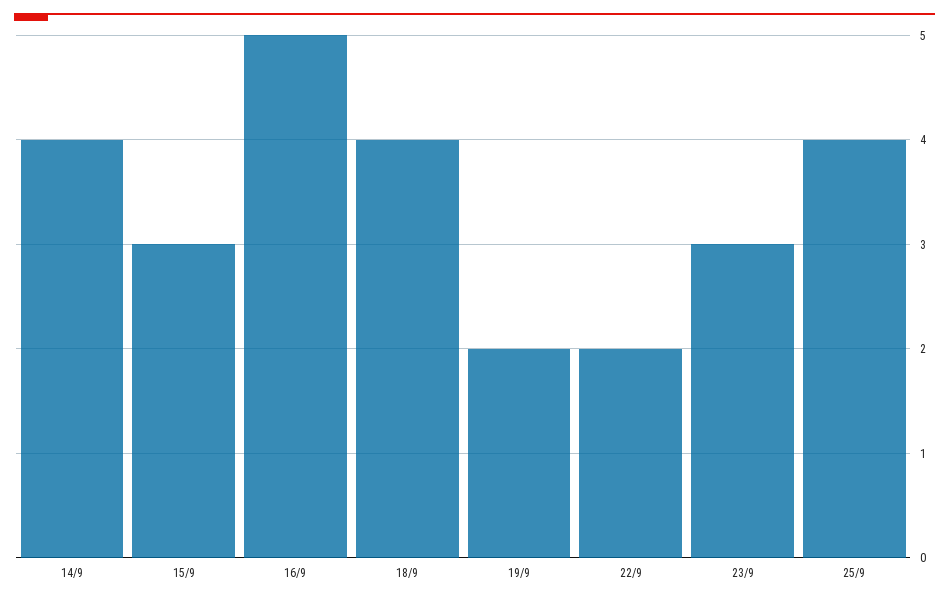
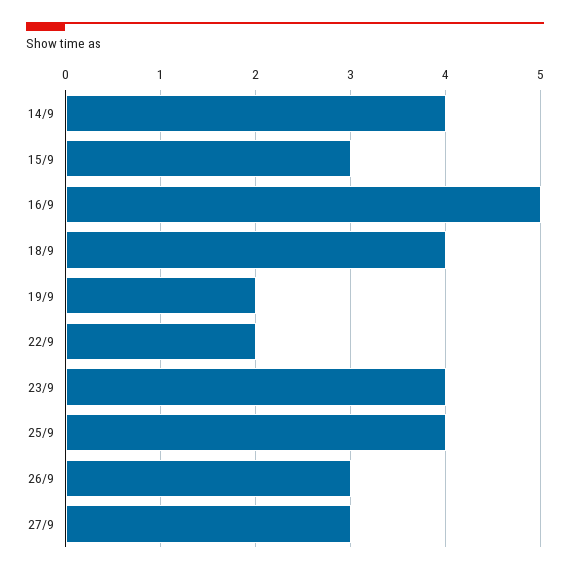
23/9: 3 -> 4
26/9: none -> 3
27/9: none -> 3

